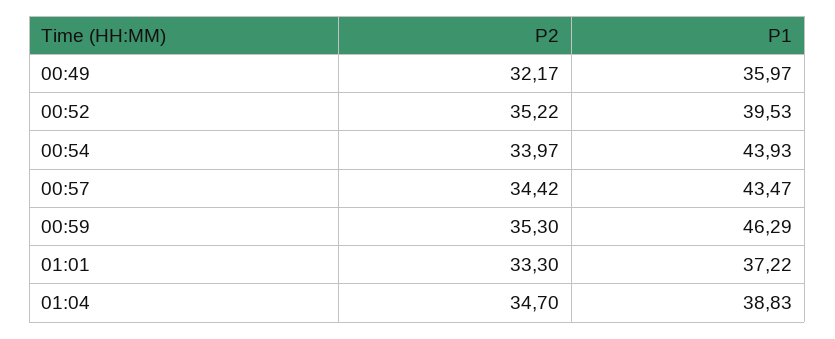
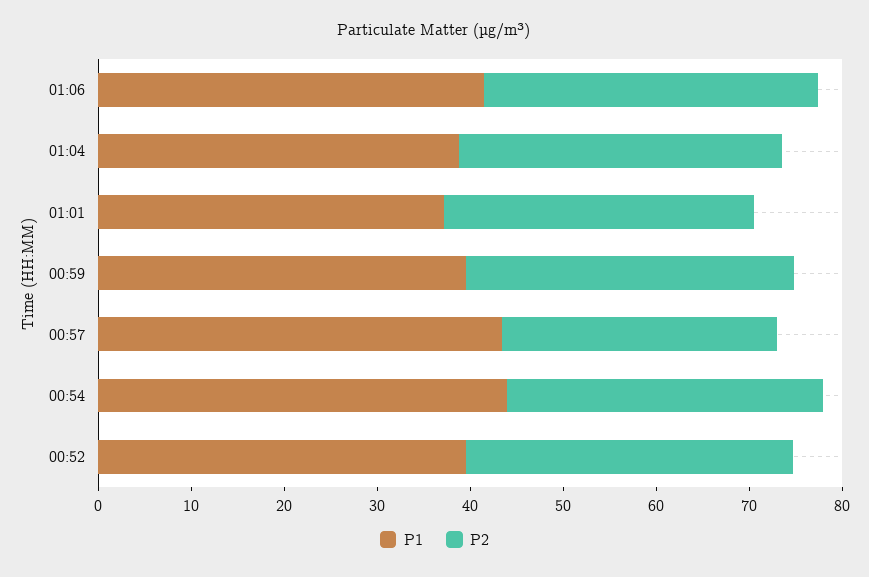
P2, 00:49: 32.17 -> none
P1, 00:49: 35.97 -> none
P2, 00:57: 34.42 -> 30
P1, 00:59: 46.29 -> 40
P1, 01:06: none -> 42
P2, 01:06: none -> 36

